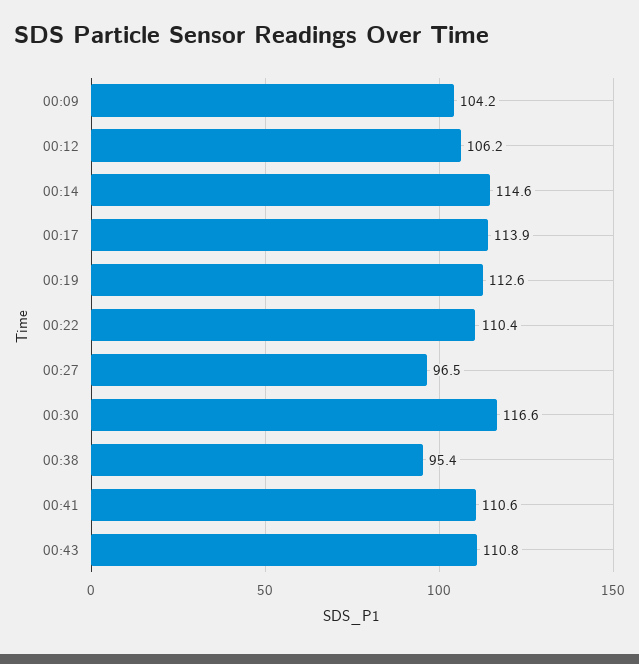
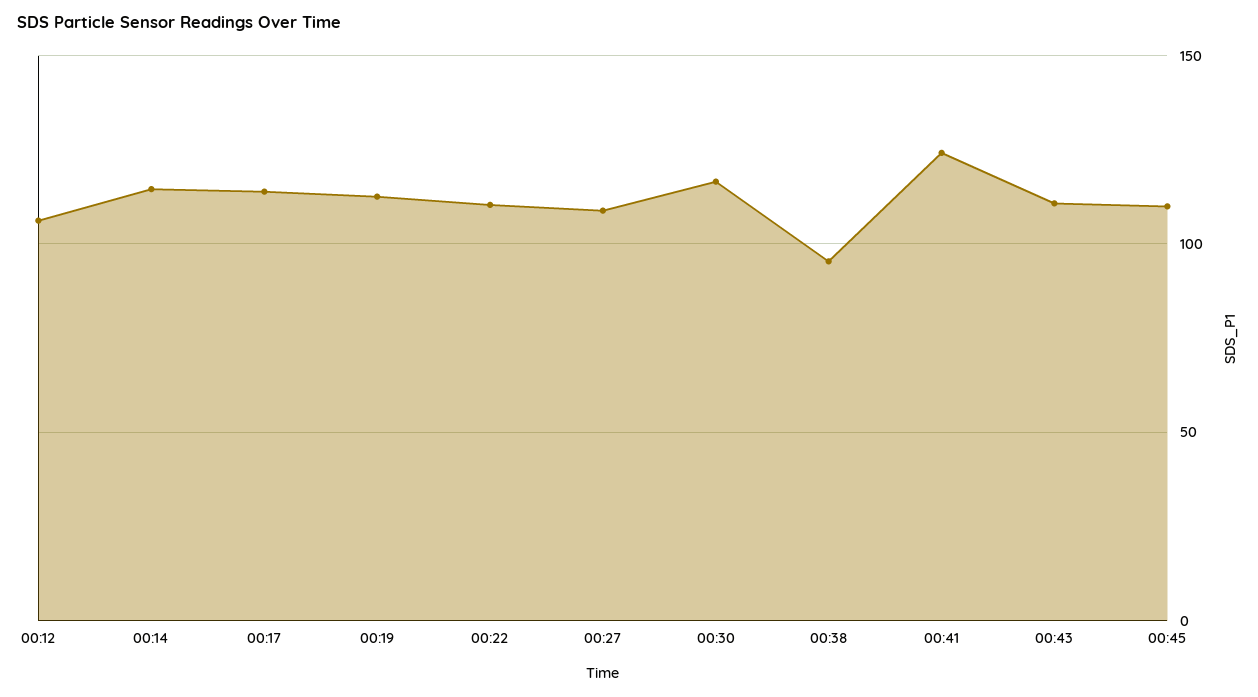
00:09: 104.2 -> none
00:27: 96.5 -> 110
00:41: 110.6 -> 125
00:45: none -> 110

